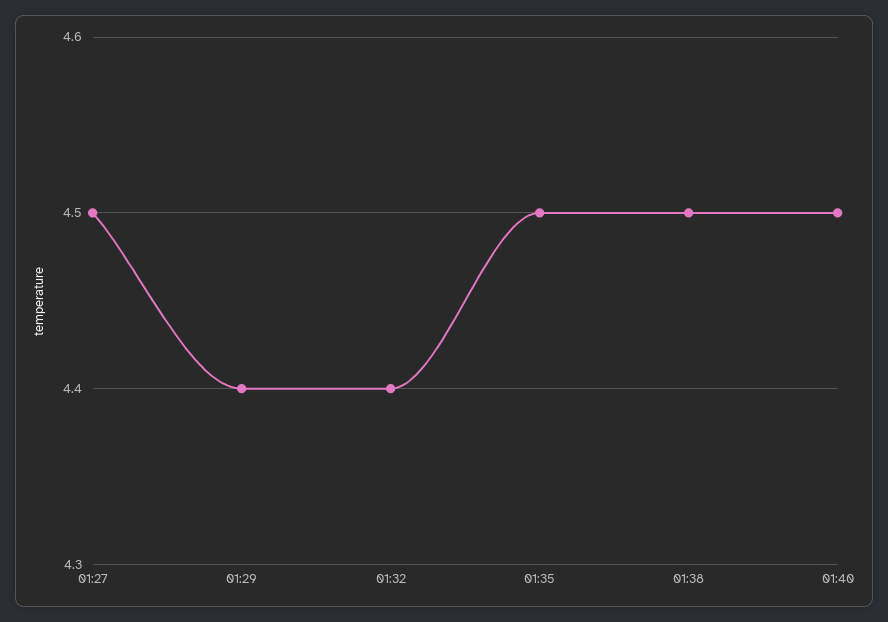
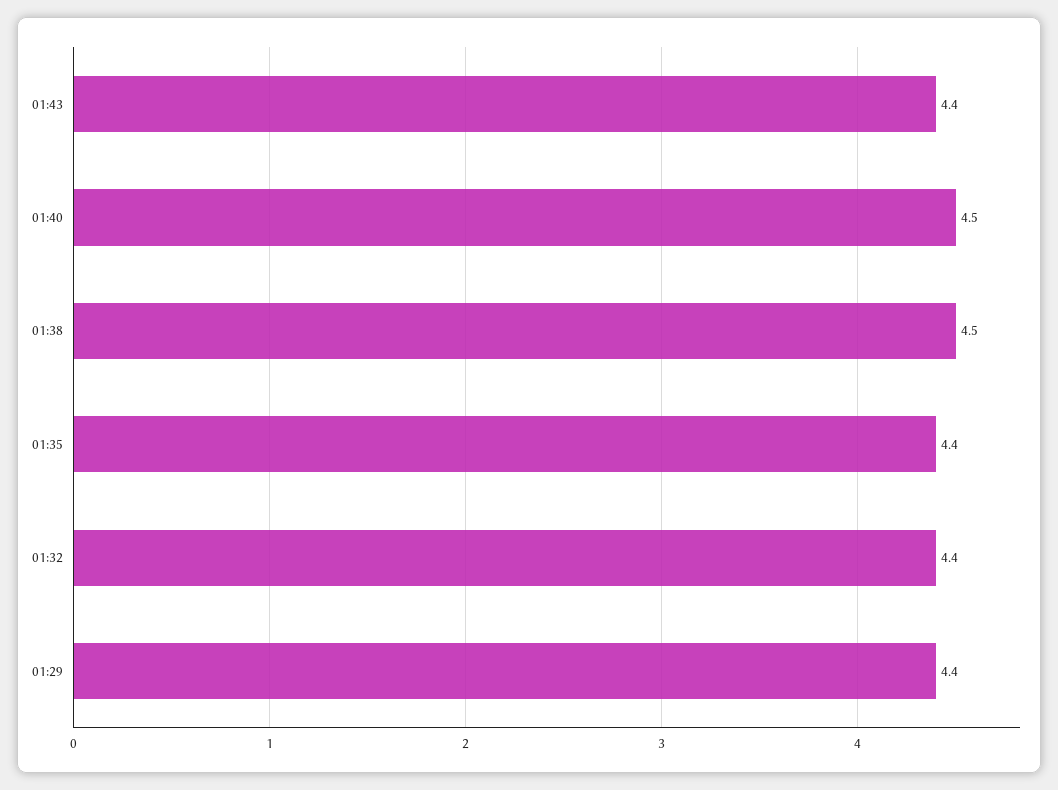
01:27: 4.5 -> none
01:35: 4.5 -> 4.4
01:43: none -> 4.4

